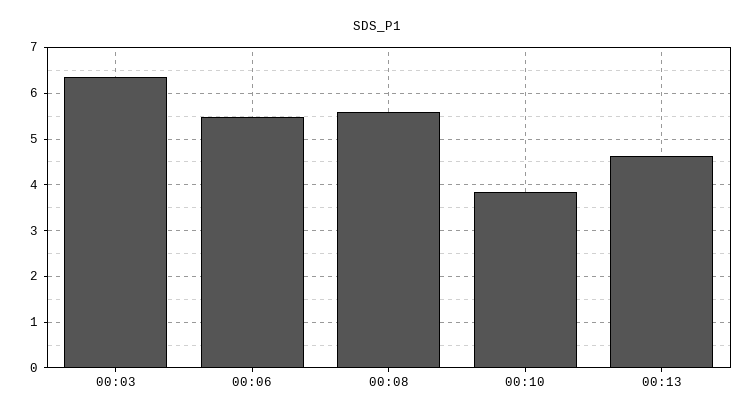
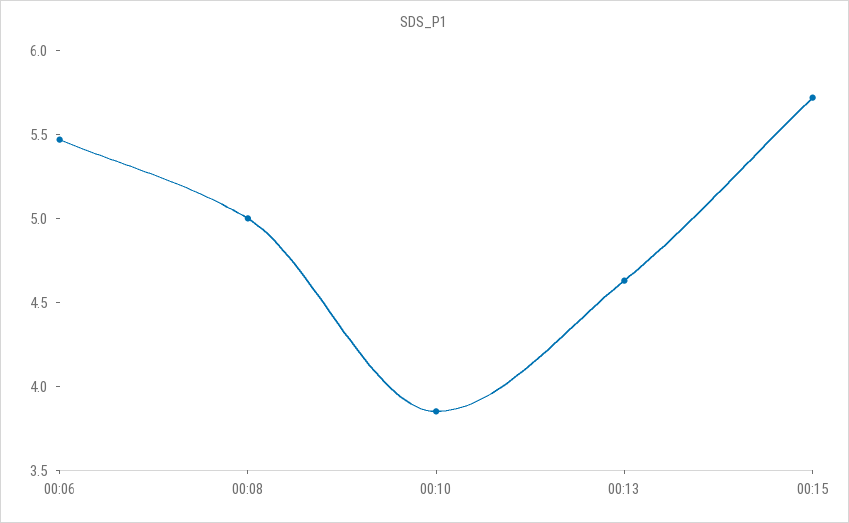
00:03: 6.4 -> none
00:08: 5.6 -> 5
00:15: none -> 5.7

